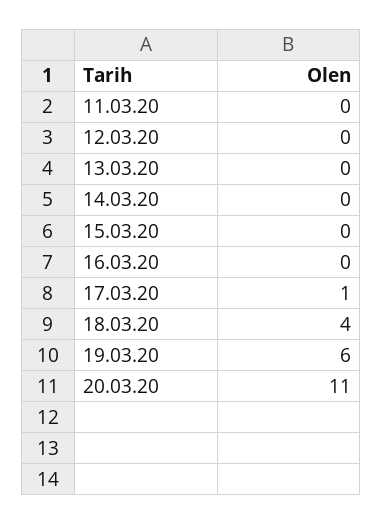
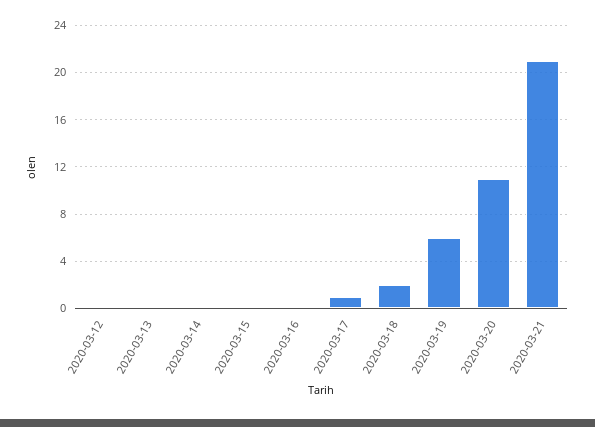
11.03.20: 0 -> none
18.03.20: 4 -> 2
2020-03-21: none -> 21

